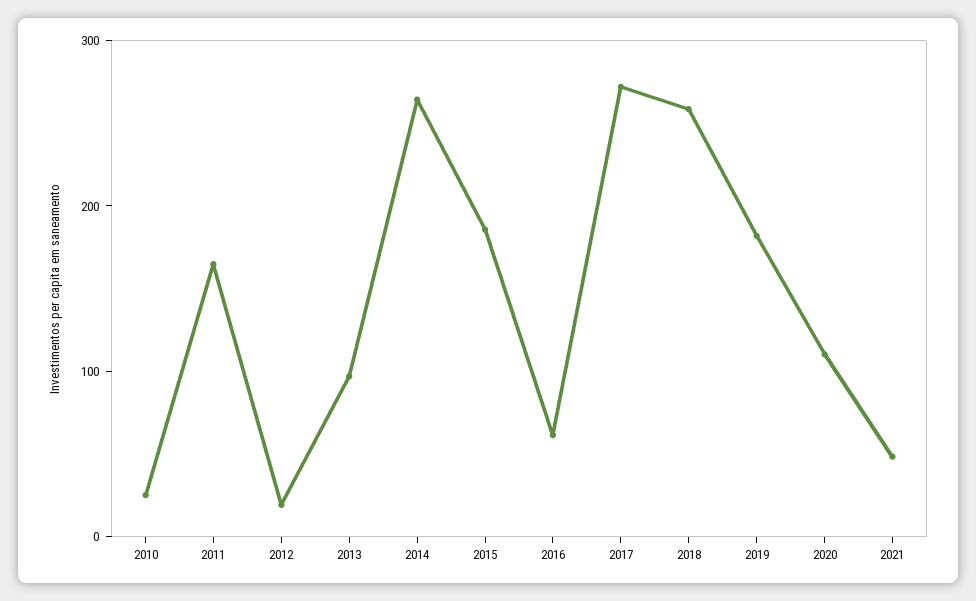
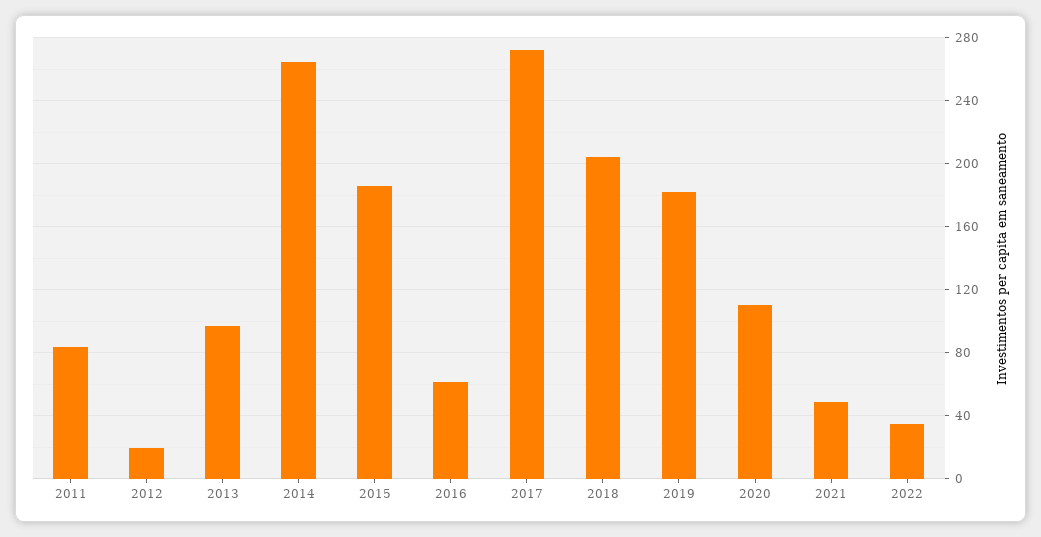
2010: 20 -> none
2011: 160 -> 85
2018: 260 -> 205
2022: none -> 35

